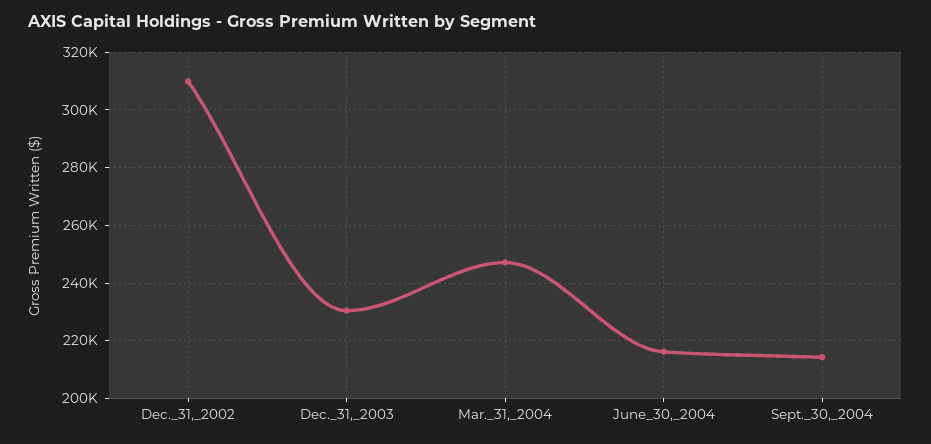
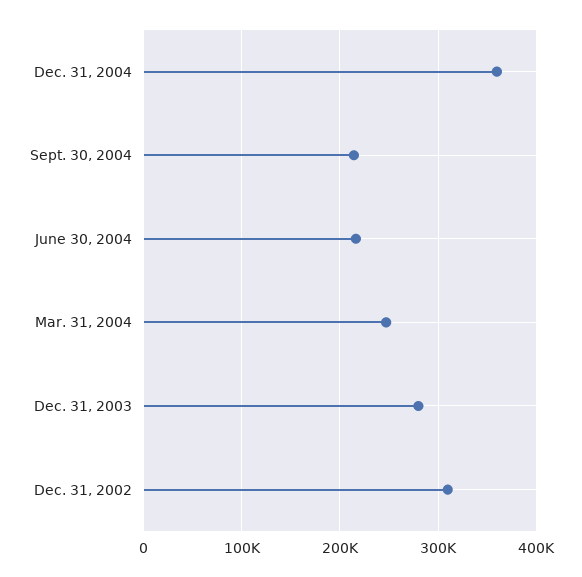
Dec._31,_2003: 230000 -> 280000
Dec. 31, 2004: none -> 360000

